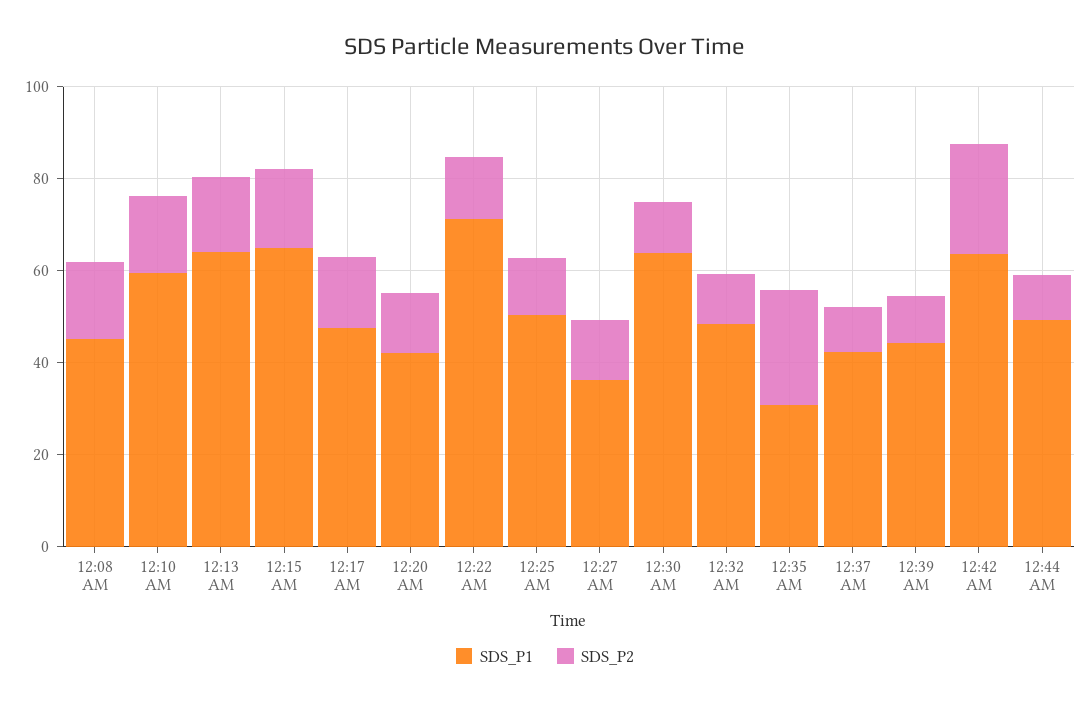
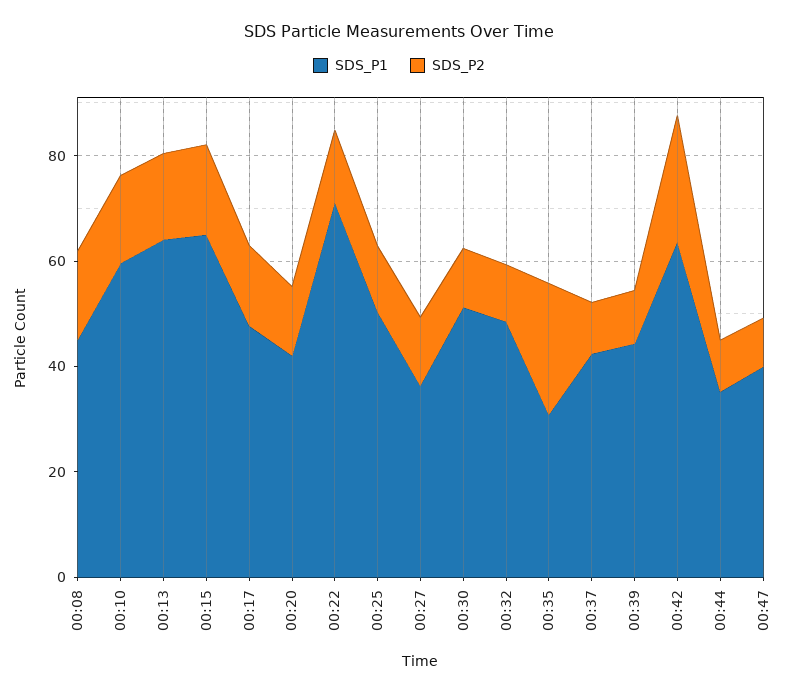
SDS_P1, 12:30 AM: 65 -> 50
SDS_P1, 12:44 AM: 50 -> 35
SDS_P1, 00:47: none -> 40
SDS_P2, 00:47: none -> 10

